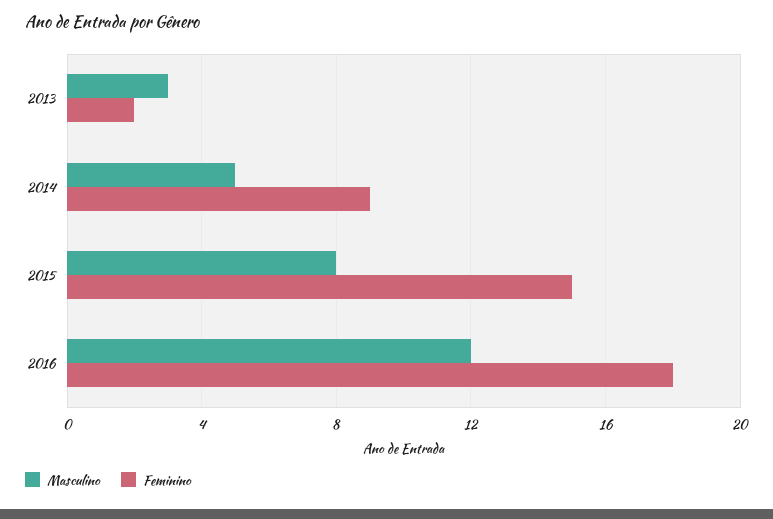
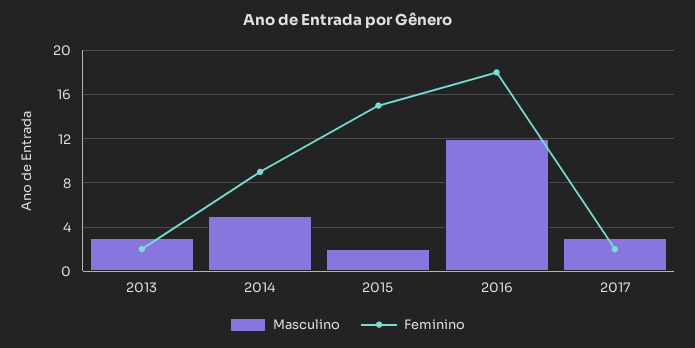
Masculino, 2015: 8 -> 2
Masculino, 2017: none -> 3
Feminino, 2017: none -> 2

